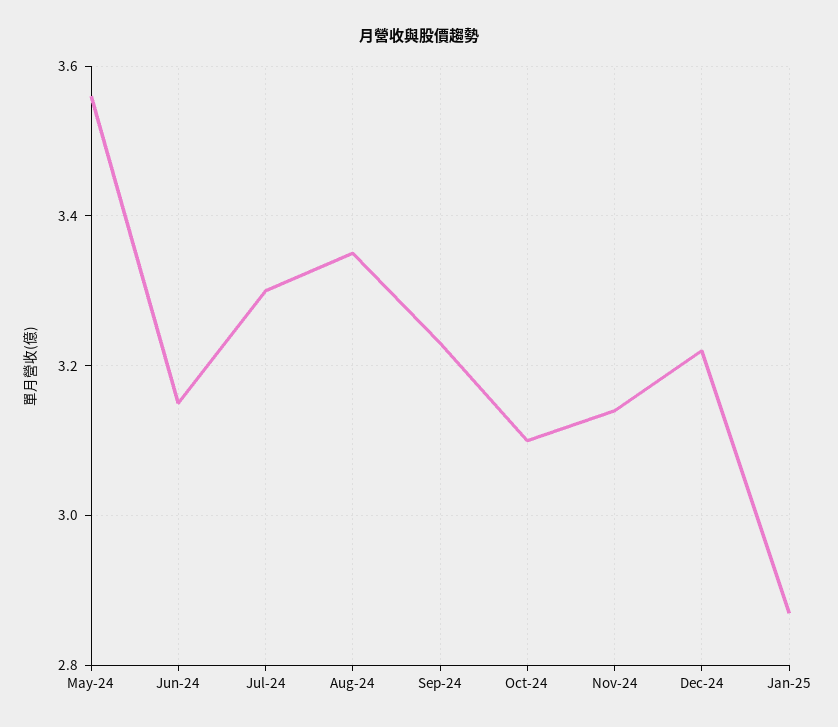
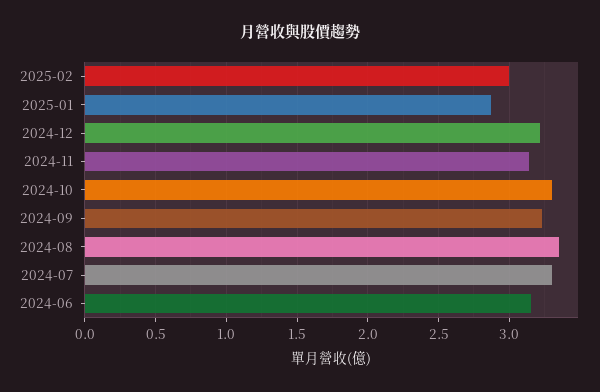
May-24: 3.55 -> none
Oct-24: 3.1 -> 3.3
2025-02: none -> 3

